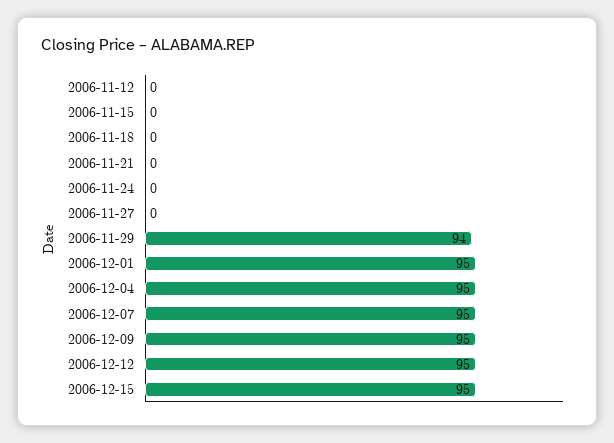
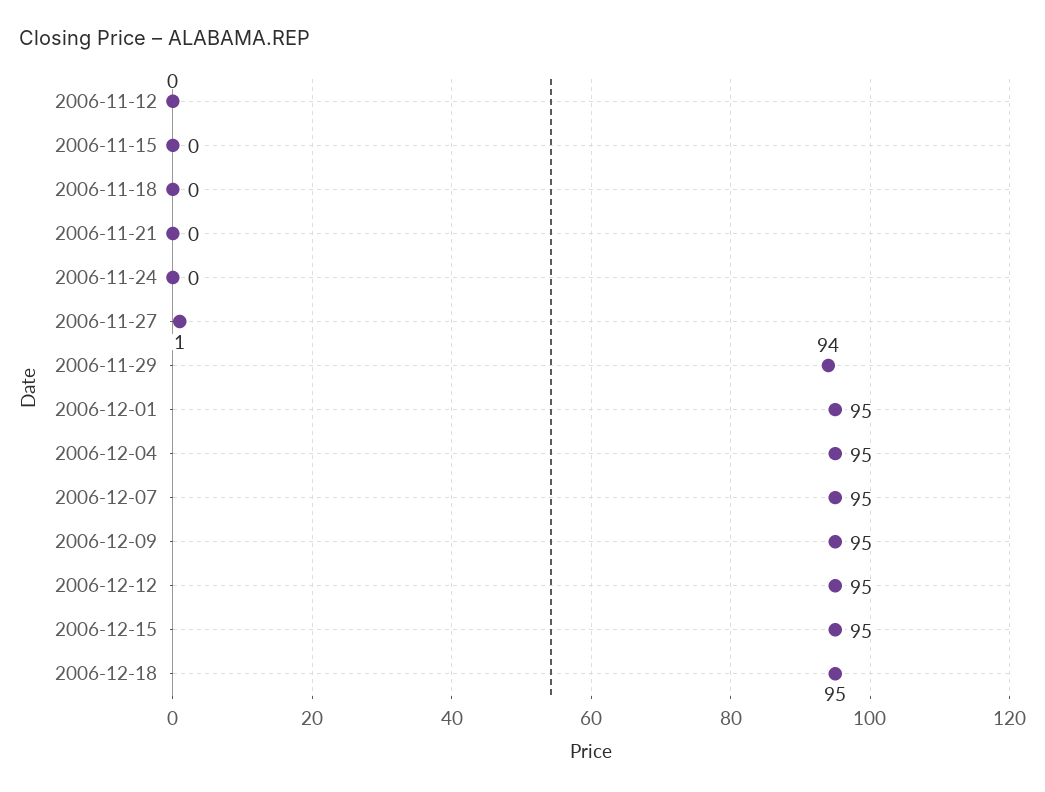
2006-11-27: 0 -> 1
2006-12-18: none -> 95

